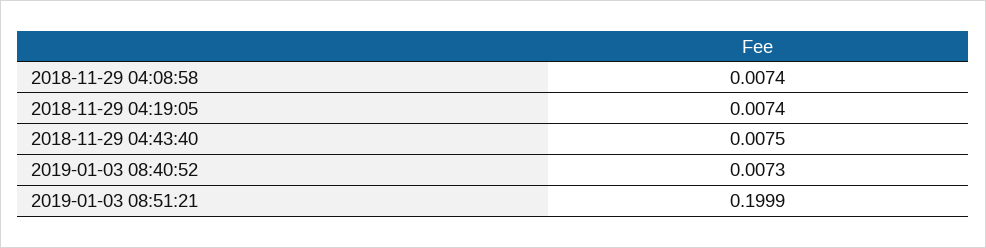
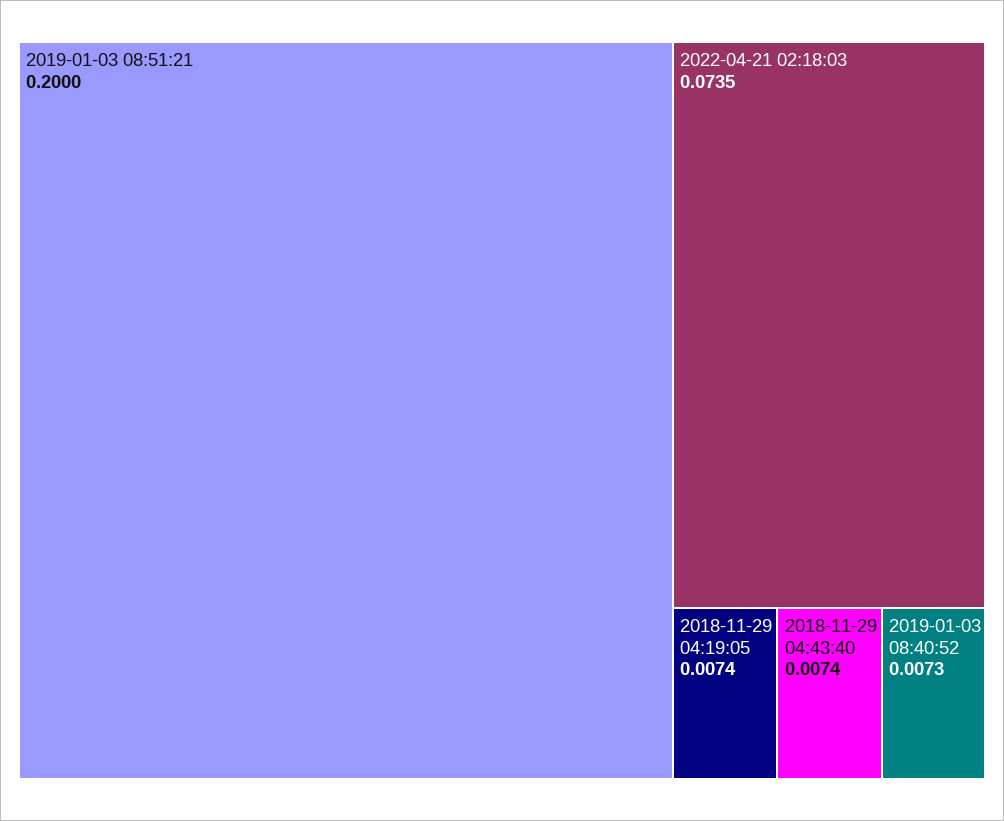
2018-11-29 04:08:58: 0.0074 -> none
2018-11-29 04:43:40: 0.0075 -> 0.0074
2019-01-03 08:51:21: 0.1999 -> 0.2
2022-04-21 02:18:03: none -> 0.0735

